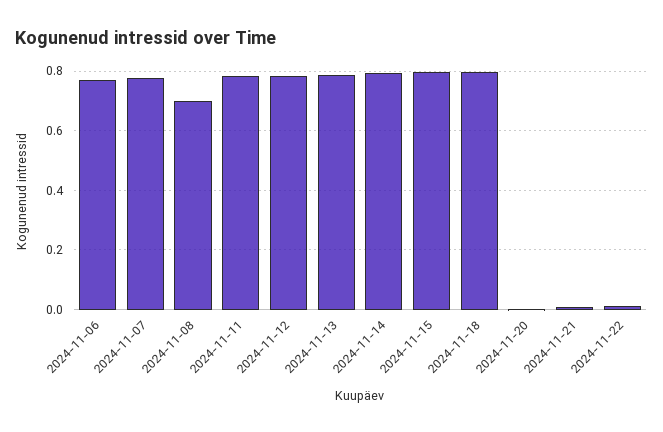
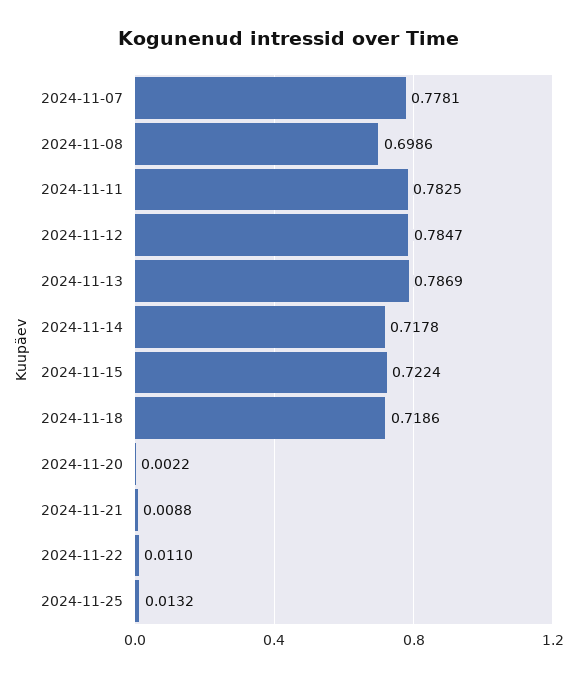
2024-11-06: 0.775 -> none
2024-11-14: 0.8 -> 0.7178
2024-11-15: 0.8 -> 0.7224
2024-11-18: 0.8 -> 0.7186
2024-11-25: none -> 0.0132

